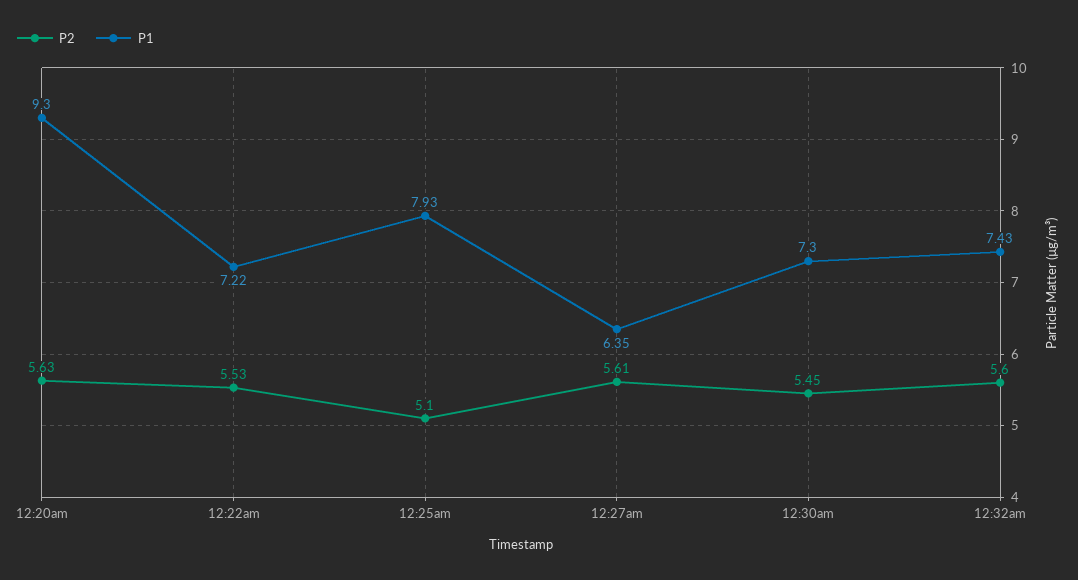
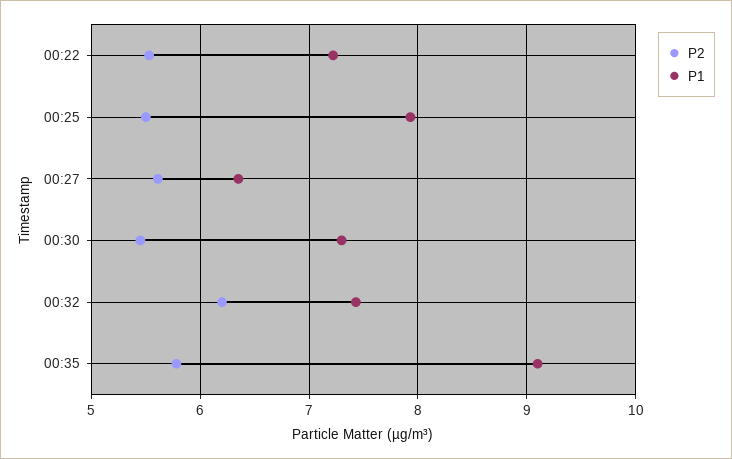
P2, 12:20am: 5.63 -> none
P1, 12:20am: 9.3 -> none
P2, 12:25am: 5.1 -> 5.5
P2, 12:32am: 5.6 -> 6.2
P2, 00:35: none -> 5.8
P1, 00:35: none -> 9.1

